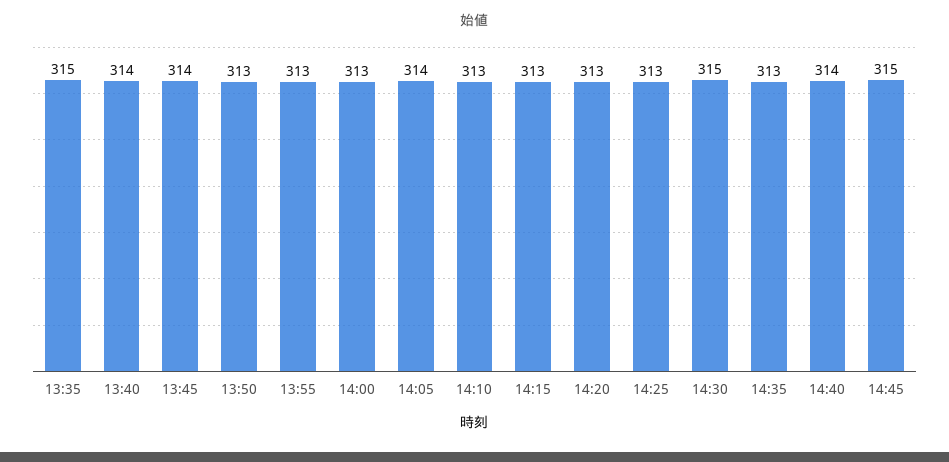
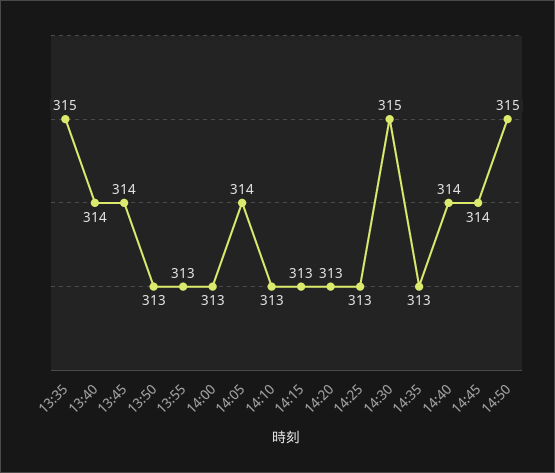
14:45: 315 -> 314
14:50: none -> 315

